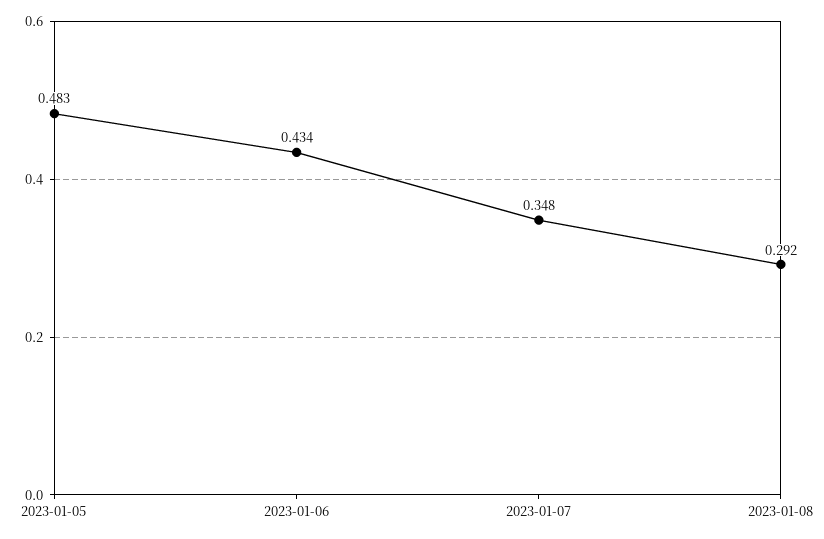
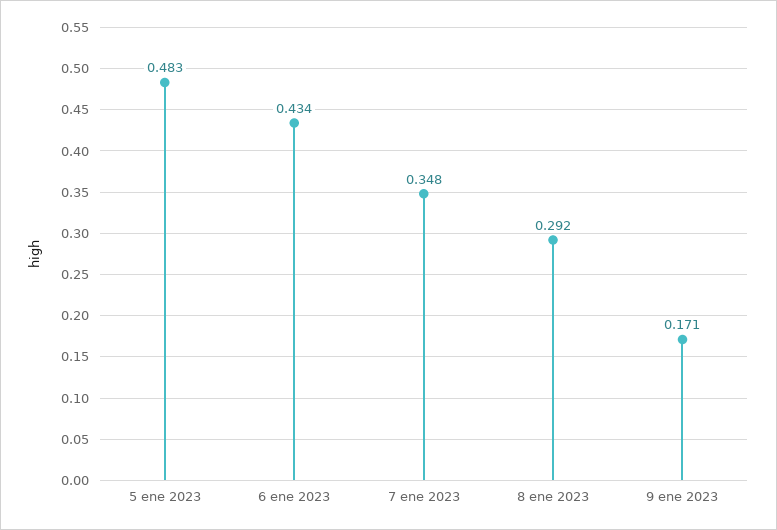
9 ene 2023: none -> 0.171

